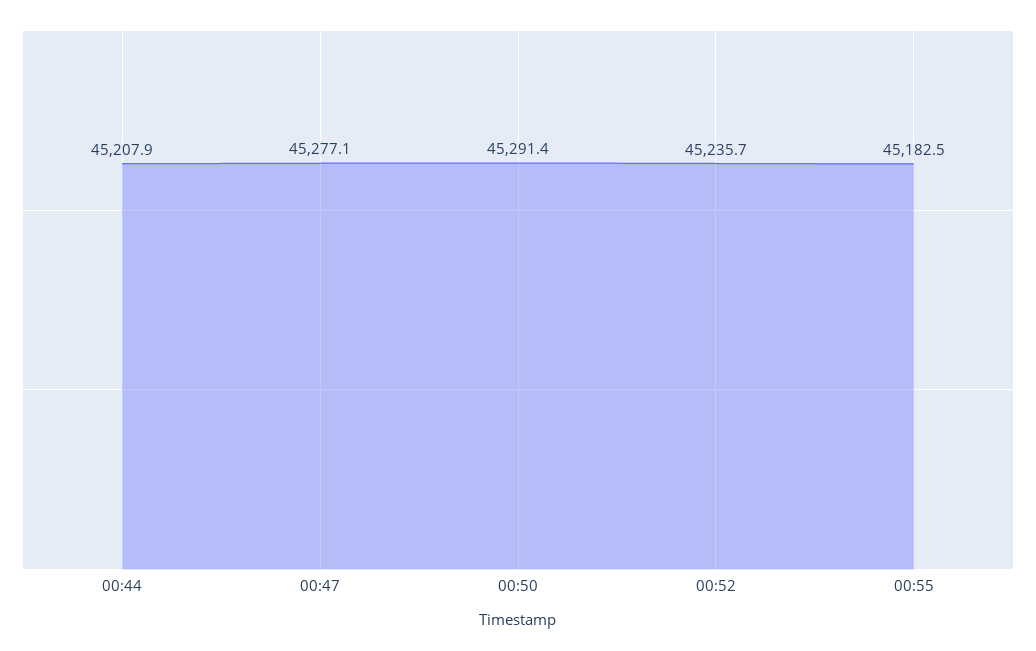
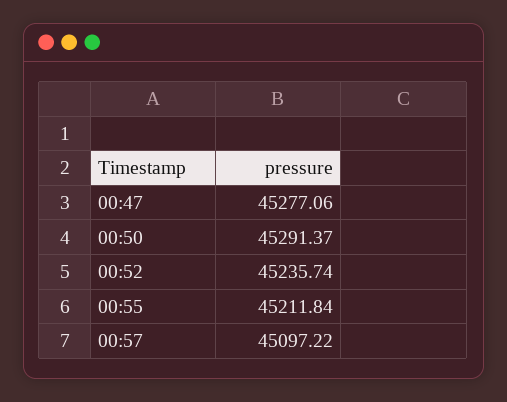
00:44: 45207.9 -> none
00:55: 45182.5 -> 45211.84
00:57: none -> 45097.22

